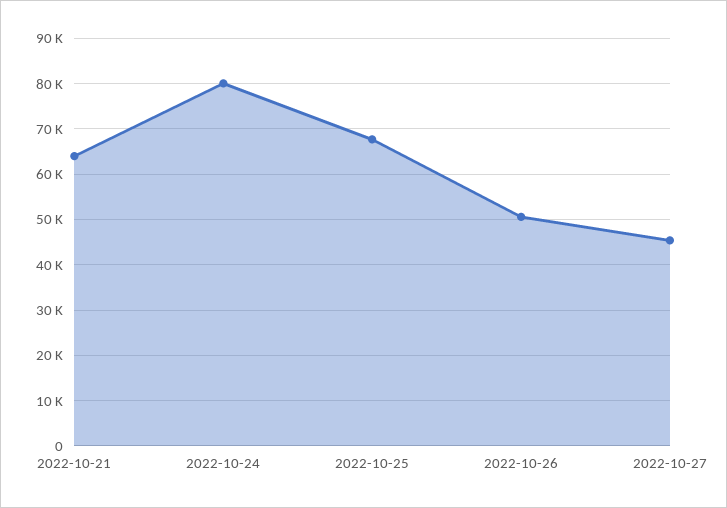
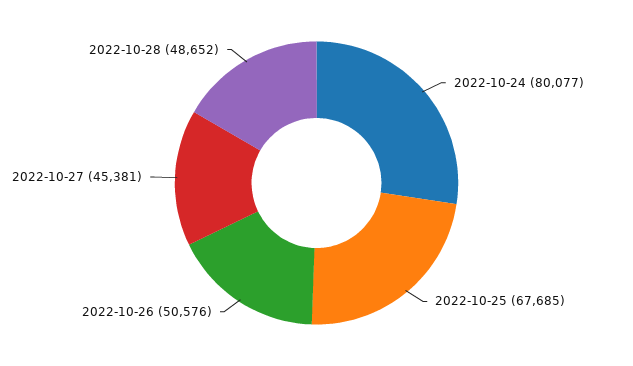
2022-10-21: 64000 -> none
2022-10-28: none -> 48652

